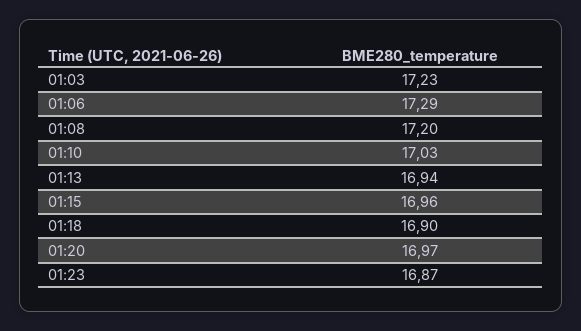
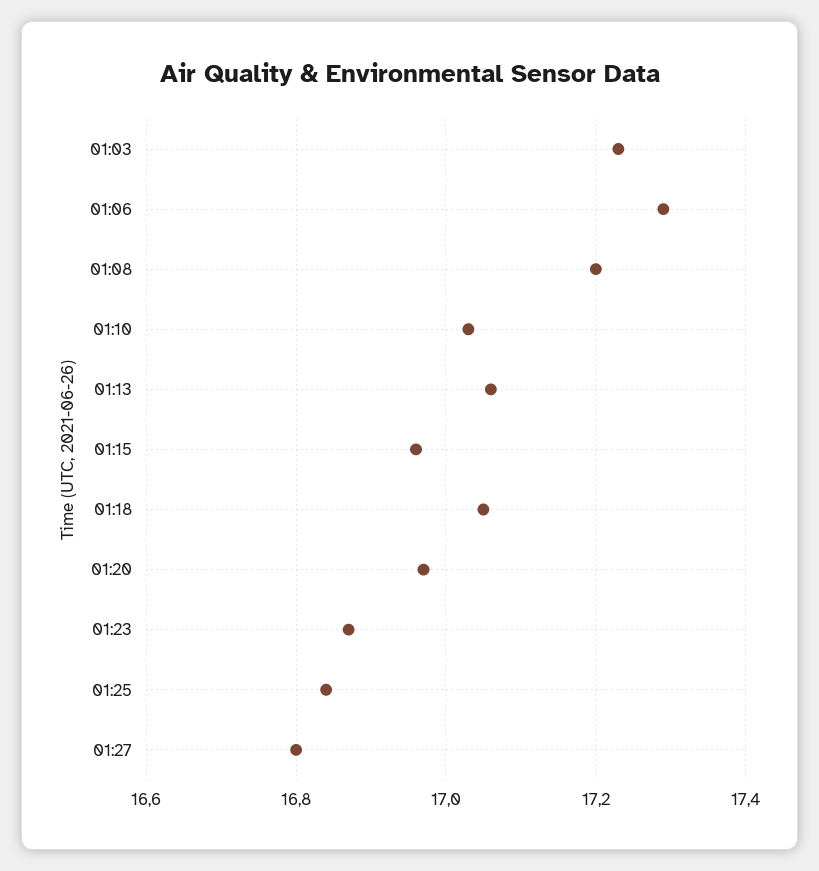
01:13: 16.94 -> 17.05
01:18: 16.9 -> 17.05
01:25: none -> 16.85
01:27: none -> 16.8

